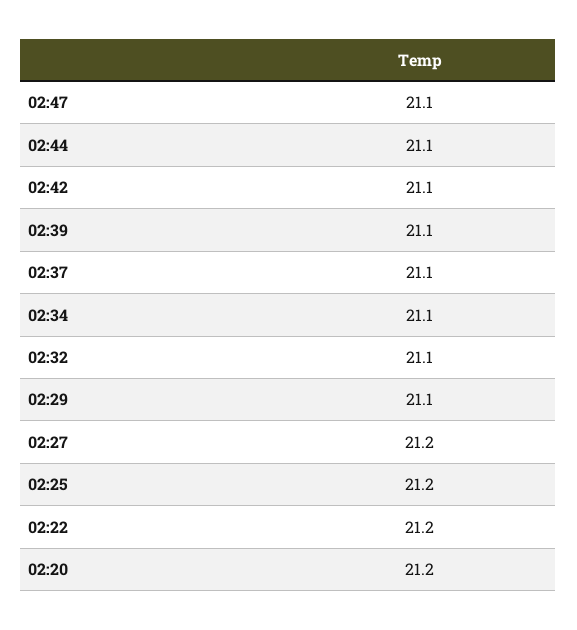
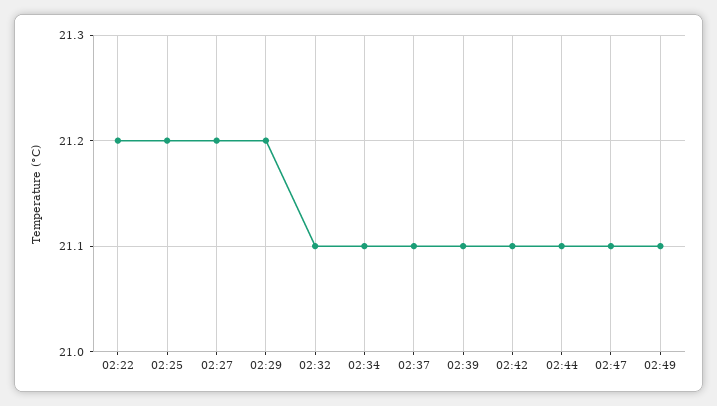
02:29: 21.1 -> 21.2
02:20: 21.2 -> none
02:49: none -> 21.1

